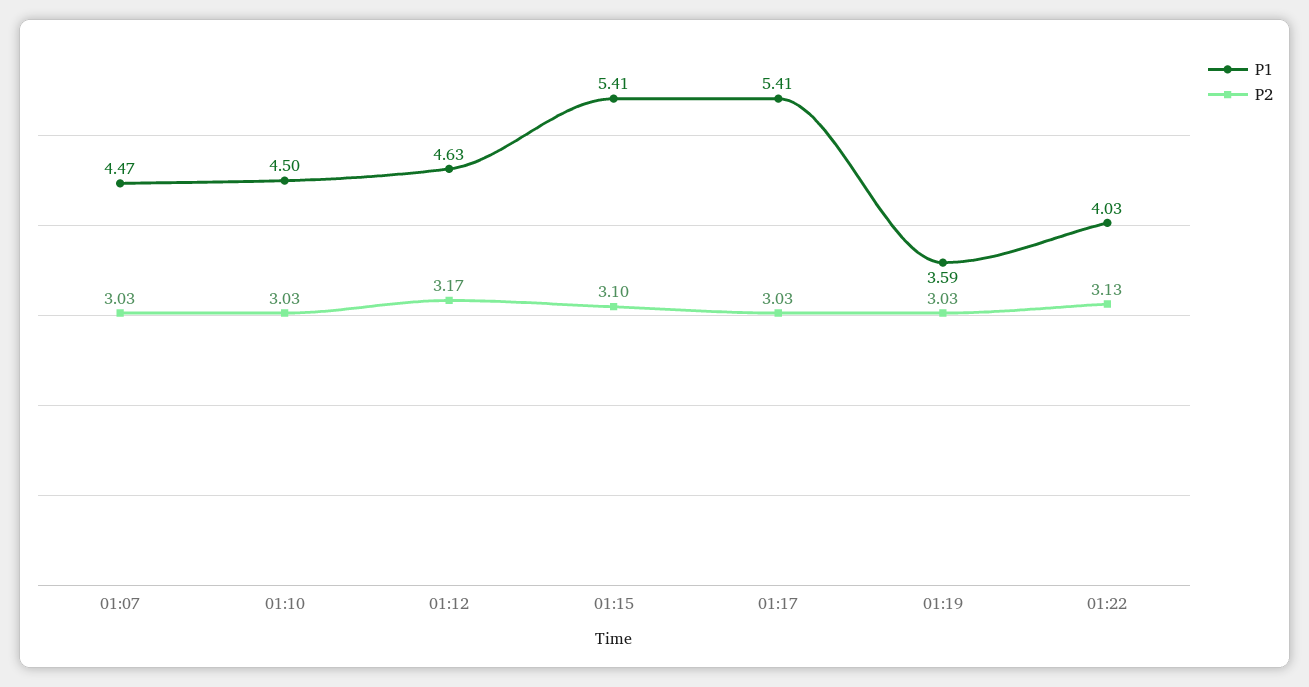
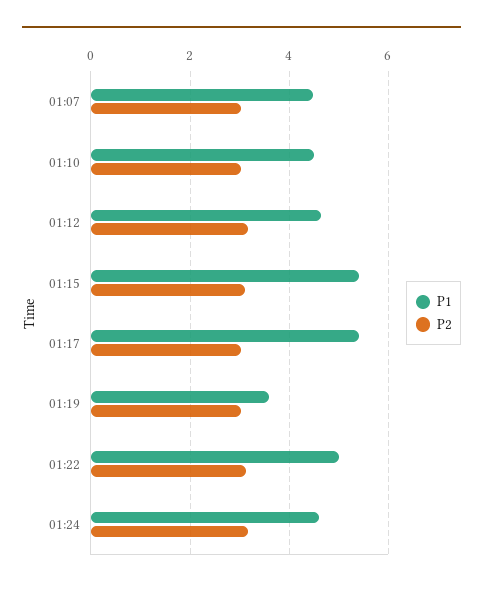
P1, 01:22: 4.03 -> 5
P1, 01:24: none -> 4.6
P2, 01:24: none -> 3.2

